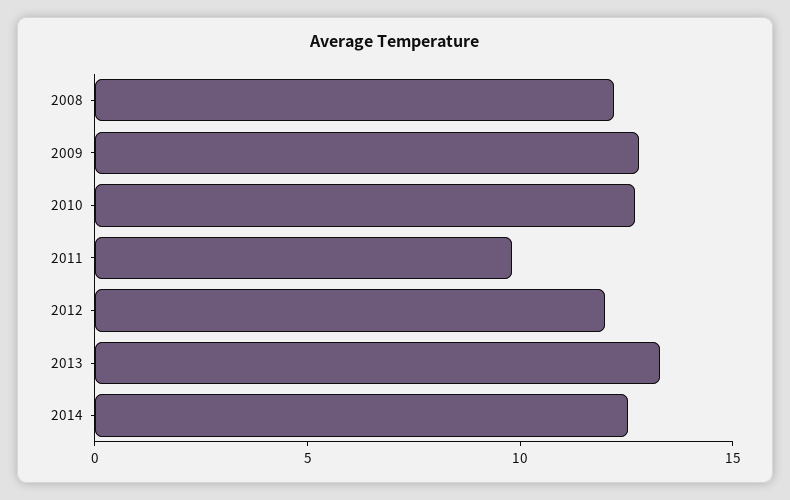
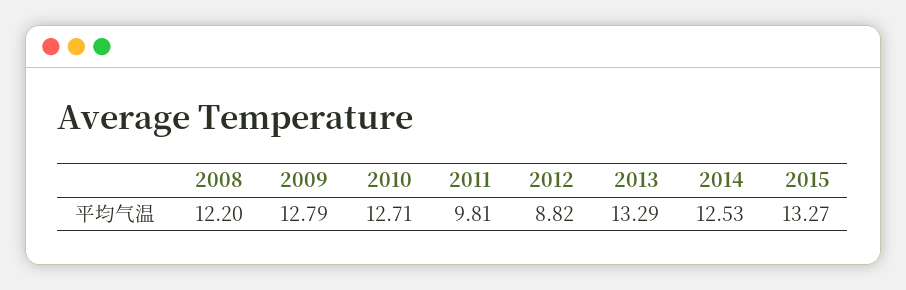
2012: 12 -> 8.82
2015: none -> 13.27

